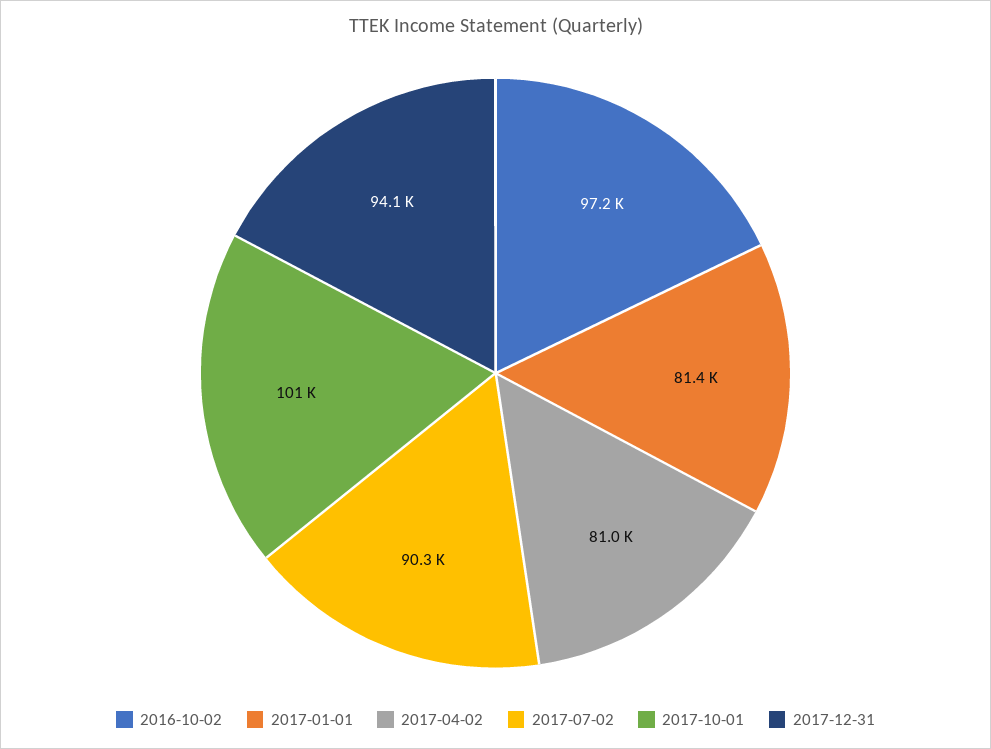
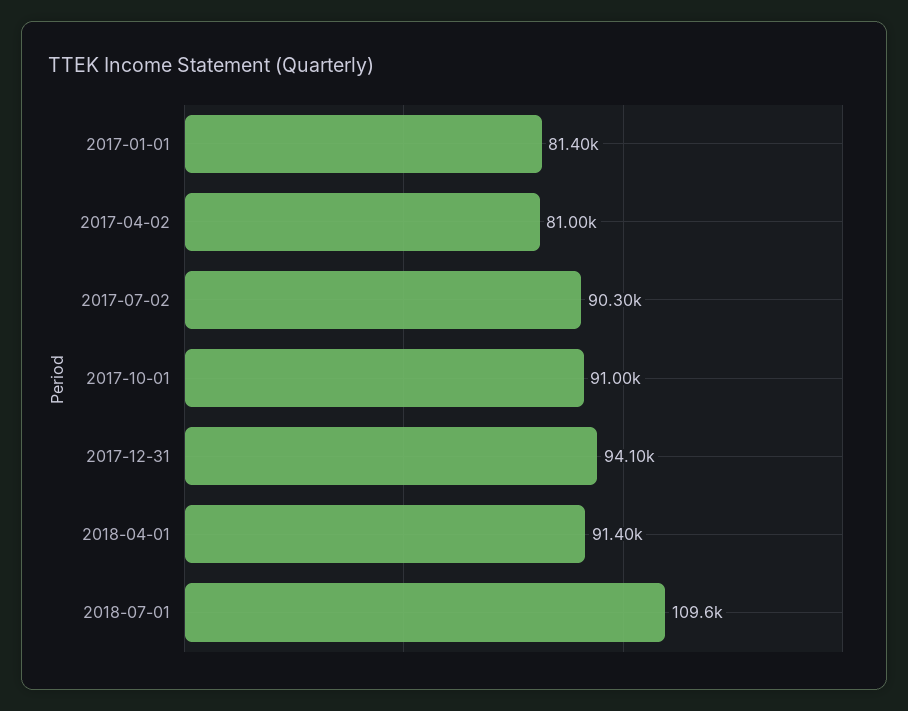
2016-10-02: 97200 -> none
2017-10-01: 101000 -> 91000
2018-04-01: none -> 91400
2018-07-01: none -> 109600

